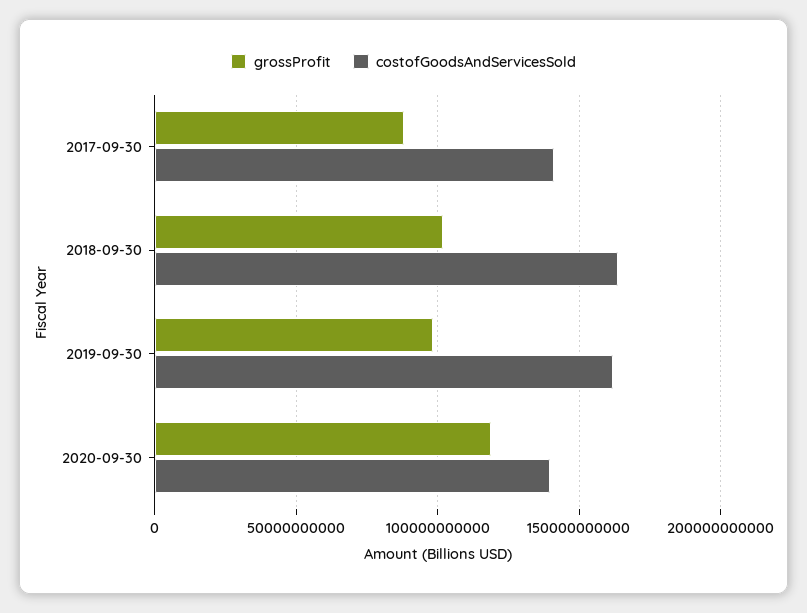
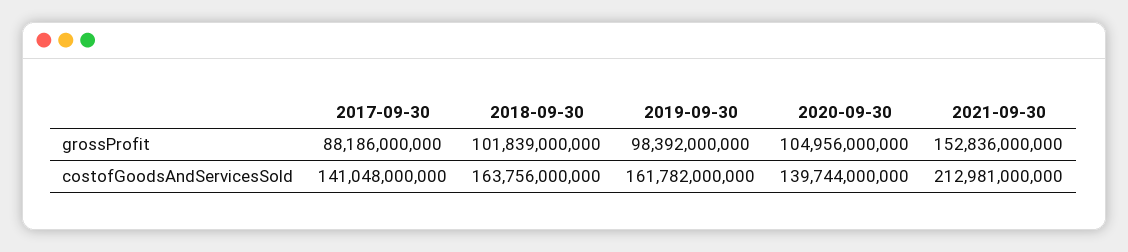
grossProfit, 2020-09-30: 120000000000 -> 104956000000
grossProfit, 2021-09-30: none -> 152836000000
costofGoodsAndServicesSold, 2021-09-30: none -> 212981000000

